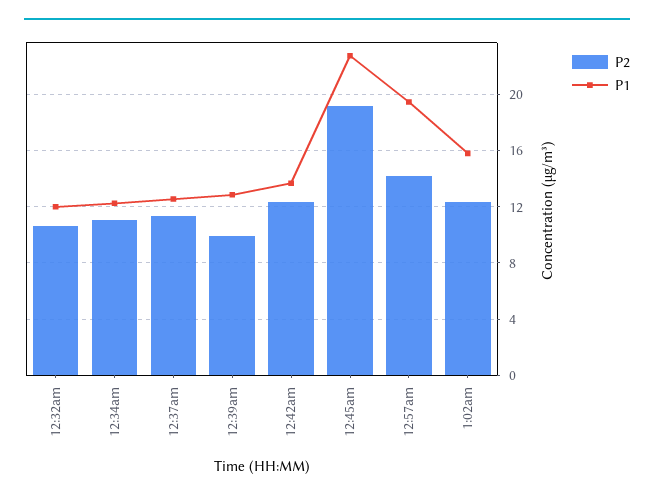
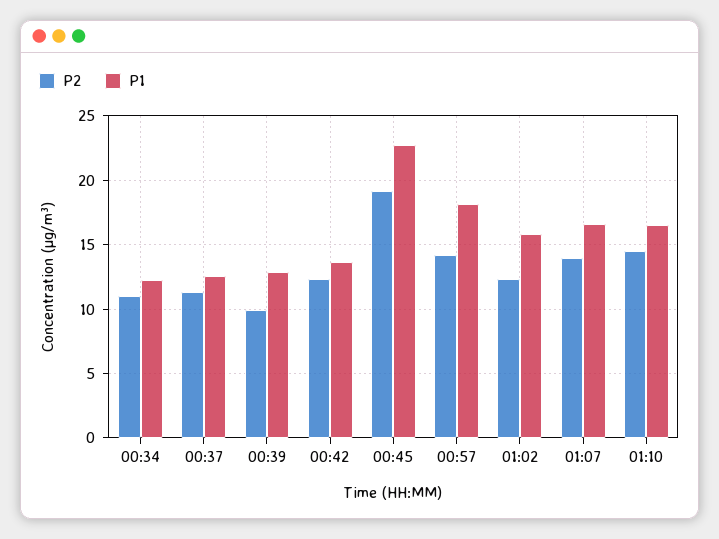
P2, 12:32am: 10.5 -> none
P1, 12:32am: 12 -> none
P1, 12:57am: 19.5 -> 18
P2, 01:07: none -> 14
P1, 01:07: none -> 16.5
P2, 01:10: none -> 14.5
P1, 01:10: none -> 16.5

